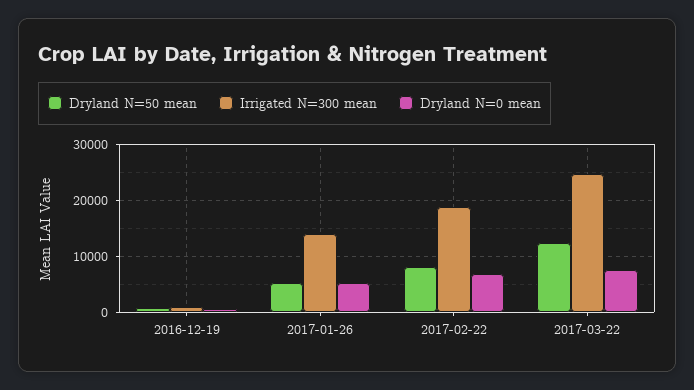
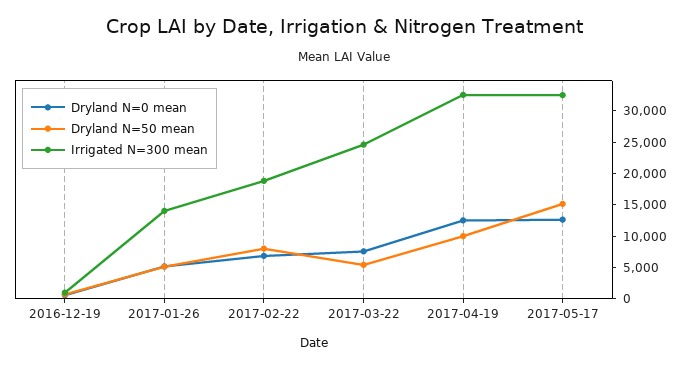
Dryland N=50 mean, 2017-03-22: 12000 -> 5000
Dryland N=0 mean, 2017-04-19: none -> 12500
Dryland N=50 mean, 2017-04-19: none -> 10000
Irrigated N=300 mean, 2017-04-19: none -> 32500
Dryland N=0 mean, 2017-05-17: none -> 12500
Dryland N=50 mean, 2017-05-17: none -> 15000
Irrigated N=300 mean, 2017-05-17: none -> 32500

